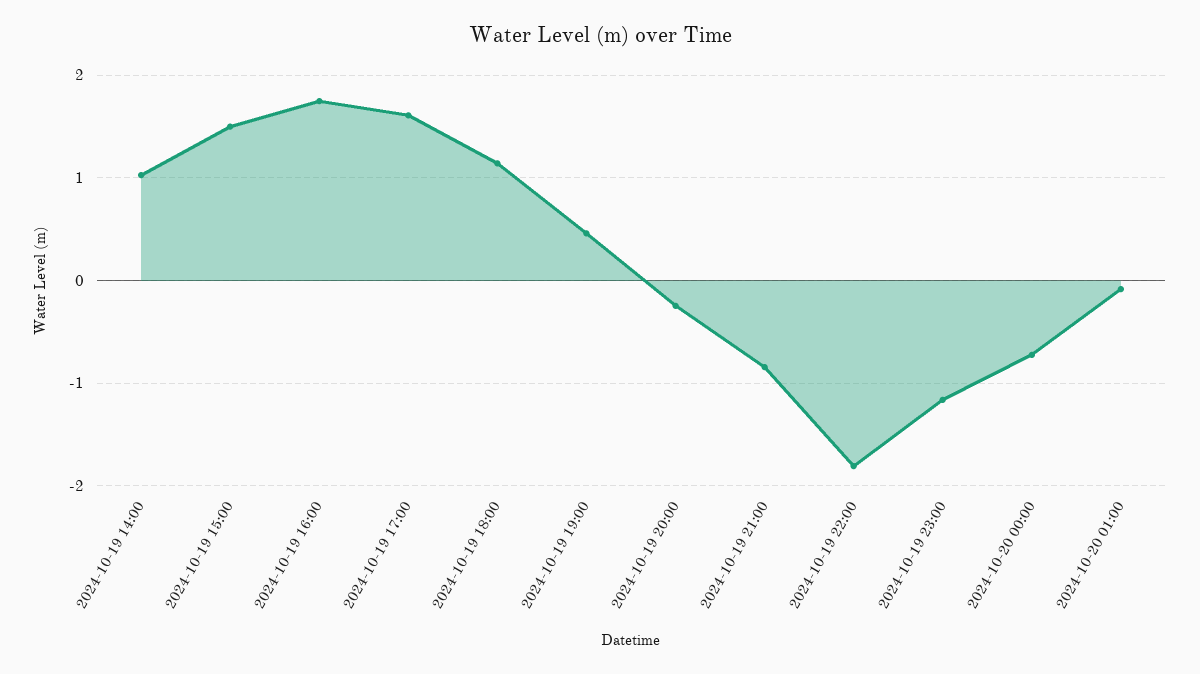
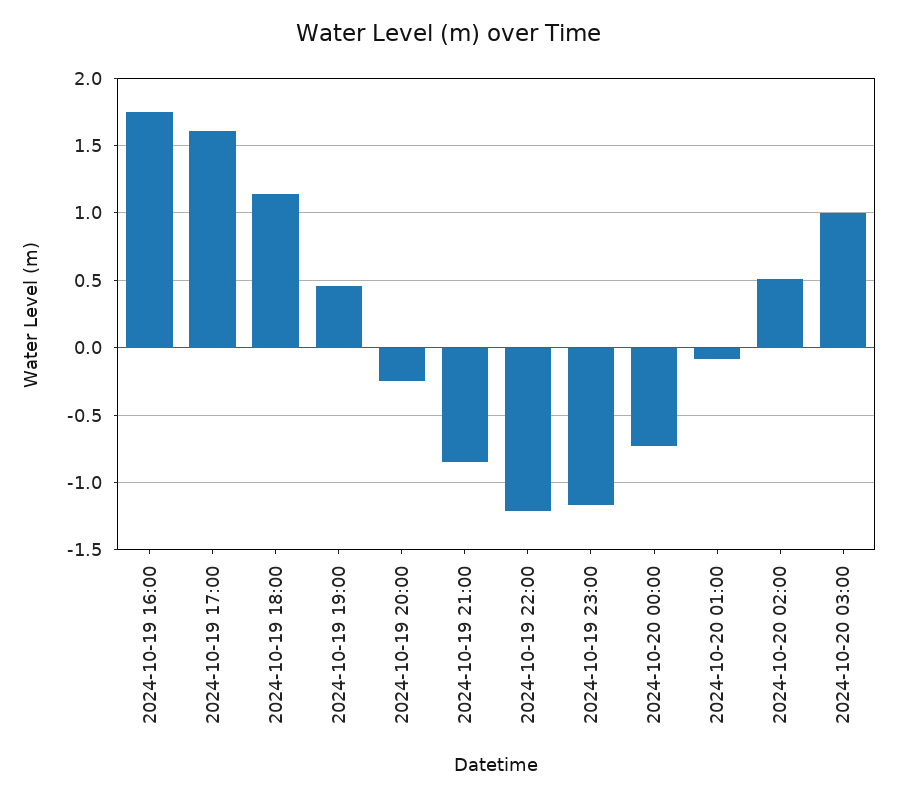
2024-10-19 14:00: 1 -> none
2024-10-19 15:00: 1.5 -> none
2024-10-19 22:00: -1.8 -> -1.2
2024-10-20 02:00: none -> 0.5
2024-10-20 03:00: none -> 1

